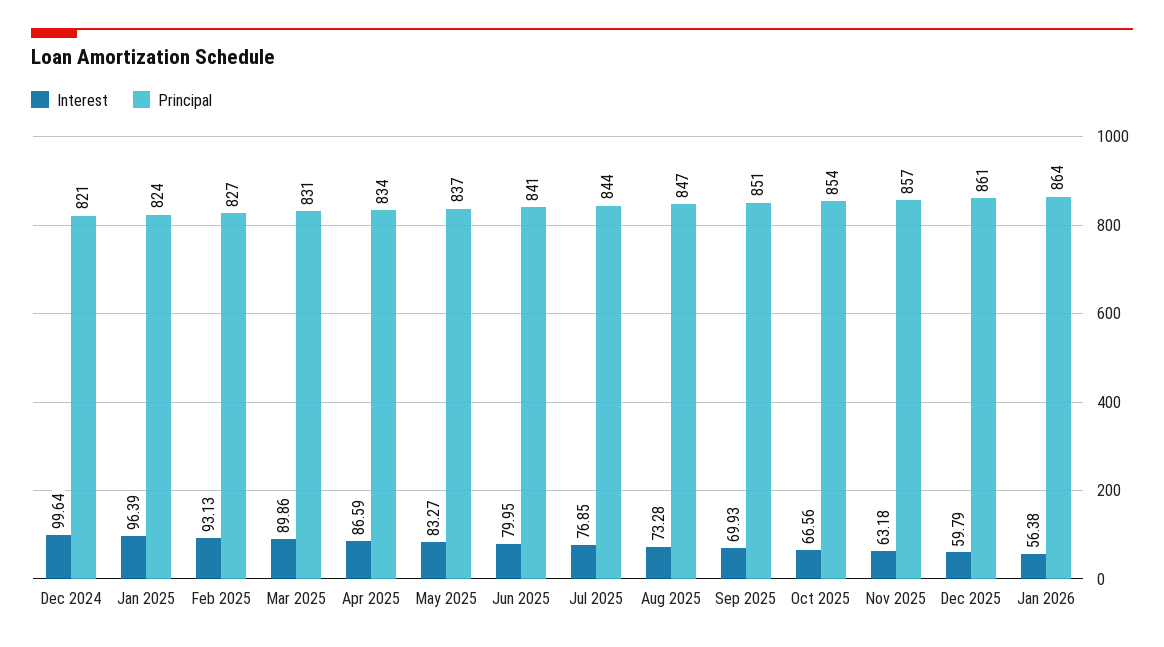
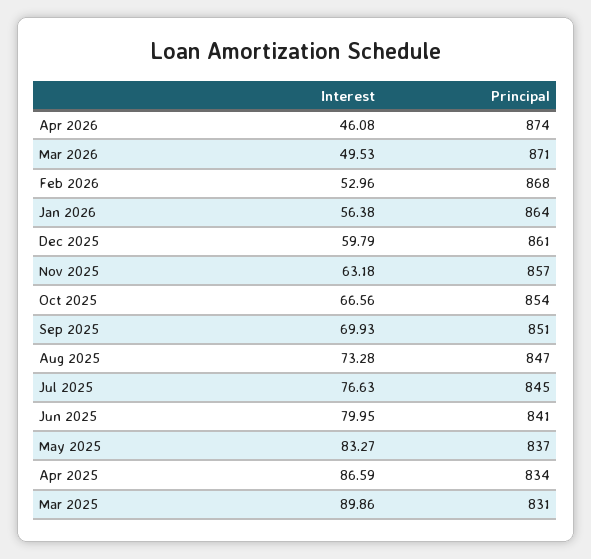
Interest, Dec 2024: 99.64 -> none
Principal, Dec 2024: 821 -> none
Interest, Jan 2025: 96.39 -> none
Principal, Jan 2025: 824 -> none
Interest, Feb 2025: 93.13 -> none
Principal, Feb 2025: 827 -> none
Interest, Jul 2025: 76.85 -> 76.63
Principal, Jul 2025: 844 -> 845
Interest, Apr 2026: none -> 46.08
Principal, Apr 2026: none -> 874
Interest, Mar 2026: none -> 49.53
Principal, Mar 2026: none -> 871
Interest, Feb 2026: none -> 52.96
Principal, Feb 2026: none -> 868

